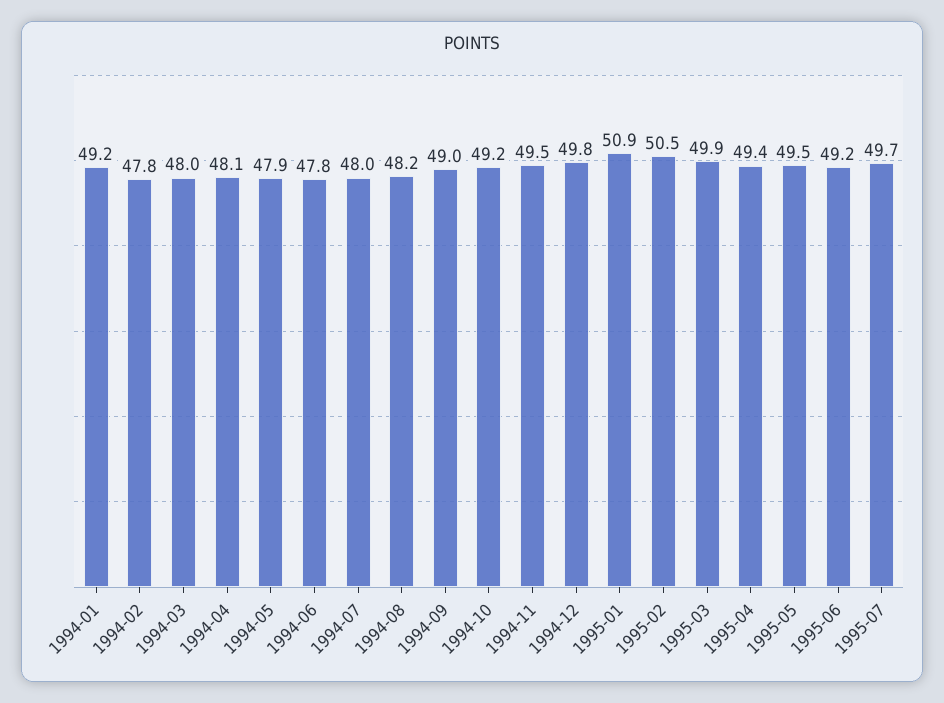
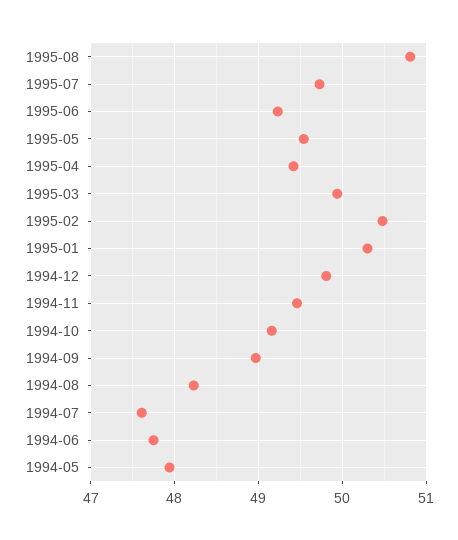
1994-01: 49.2 -> none
1994-02: 47.8 -> none
1994-03: 48 -> none
1994-04: 48.1 -> none
1994-07: 48 -> 47.6
1995-01: 50.9 -> 50.3
1995-08: none -> 50.8

